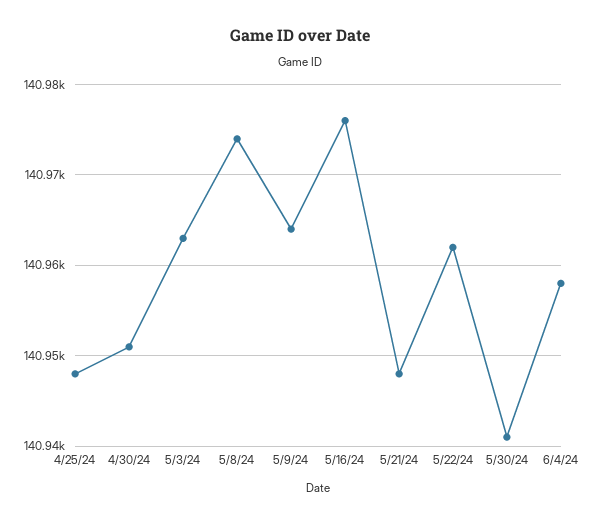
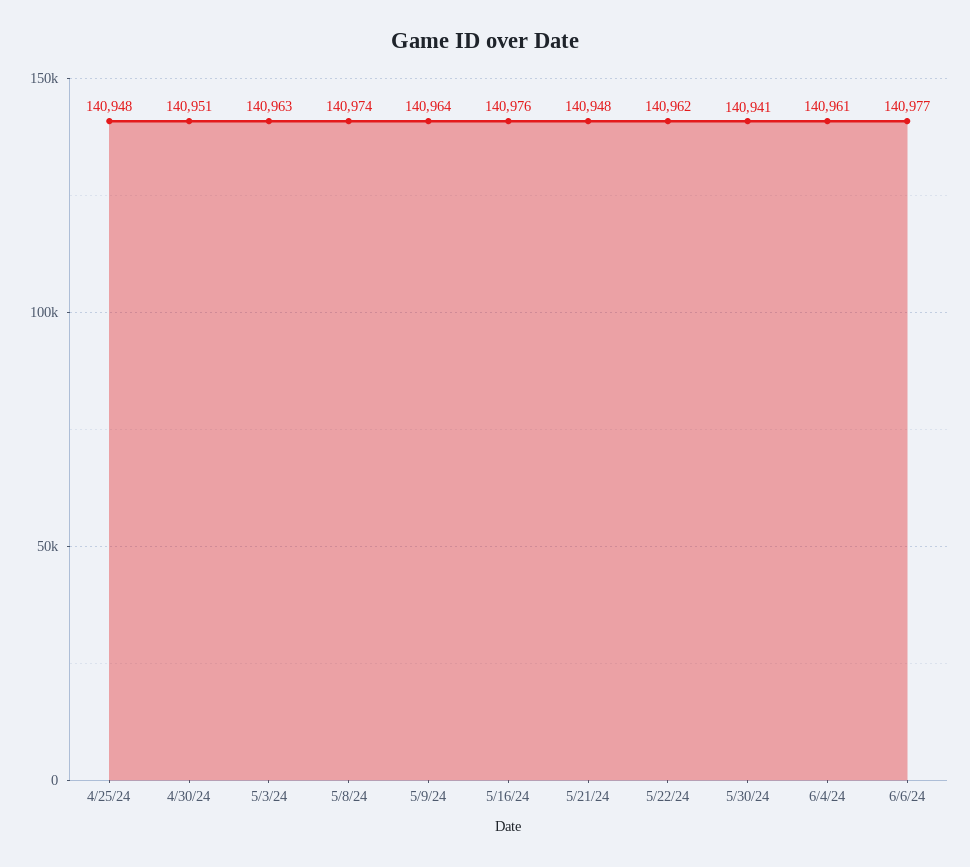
6/4/24: 140958 -> 140961
6/6/24: none -> 140977

